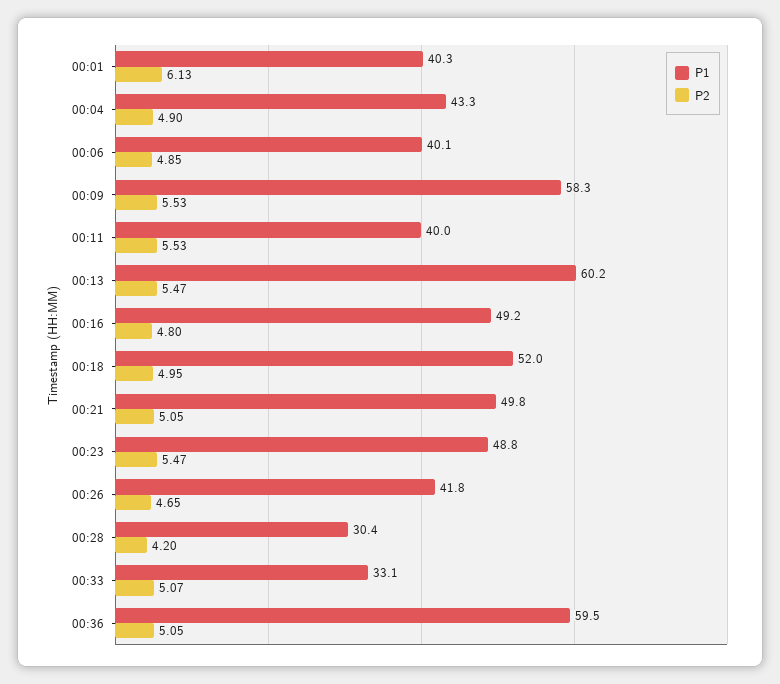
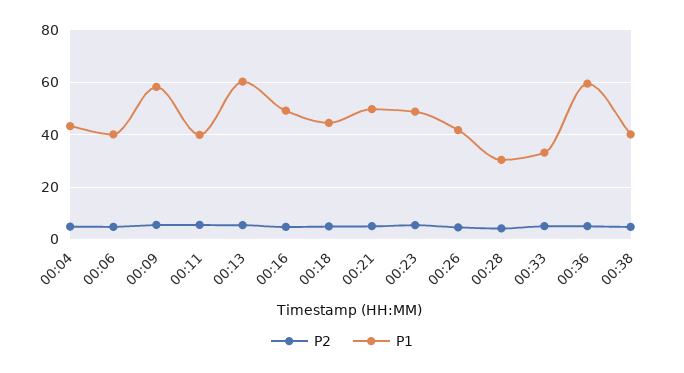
P1, 00:01: 40.3 -> none
P2, 00:01: 6.13 -> none
P1, 00:18: 52 -> 45
P2, 00:38: none -> 5
P1, 00:38: none -> 40

